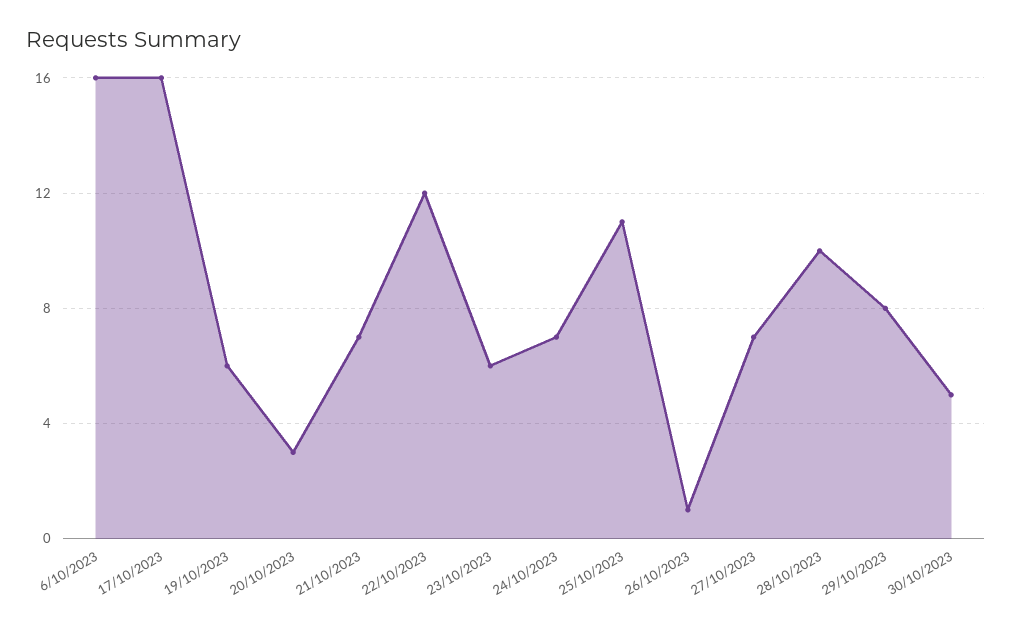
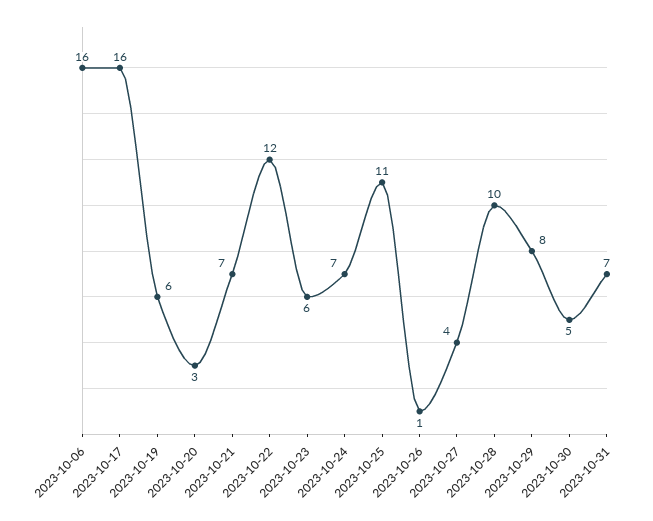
27/10/2023: 7 -> 4
2023-10-31: none -> 7

